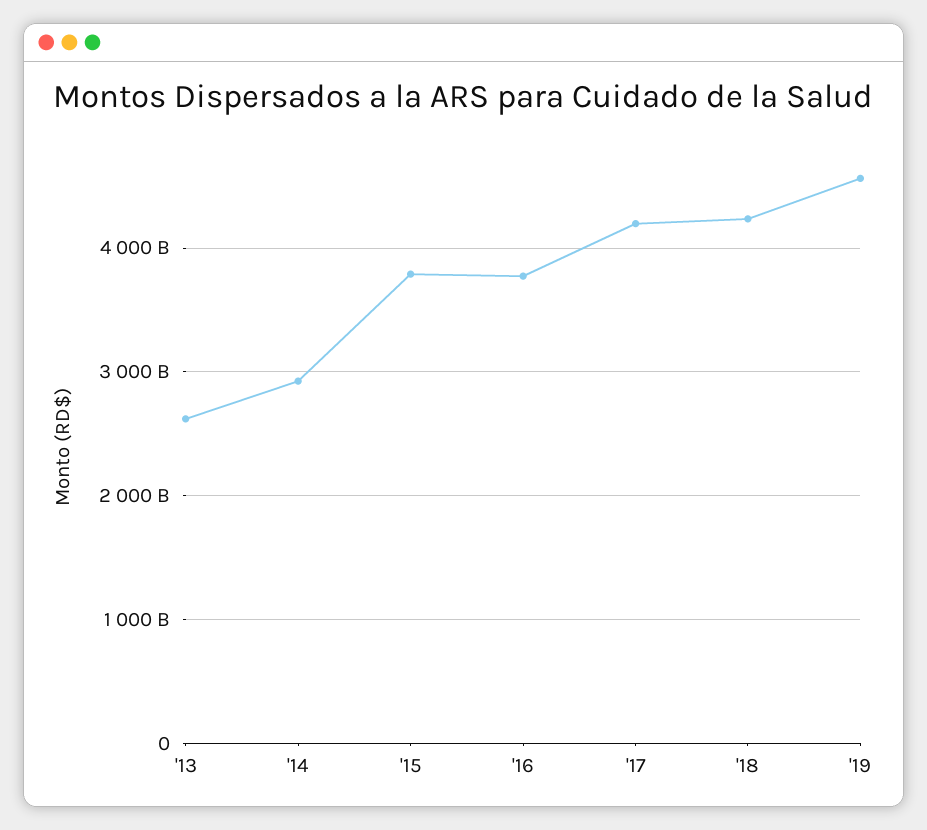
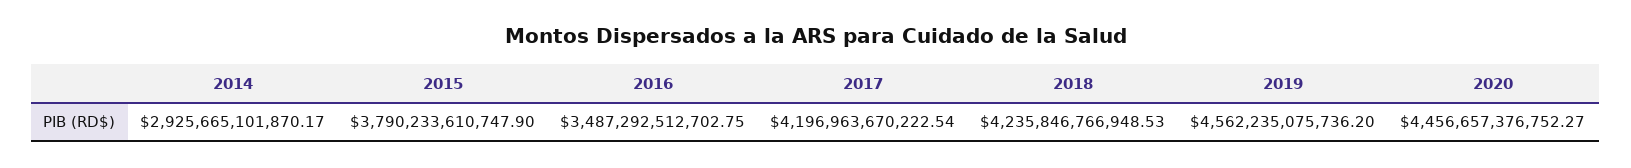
'13: 2600000000000 -> none
'16: 3800000000000 -> 3487292512702.75
2020: none -> 4456657376752.27

